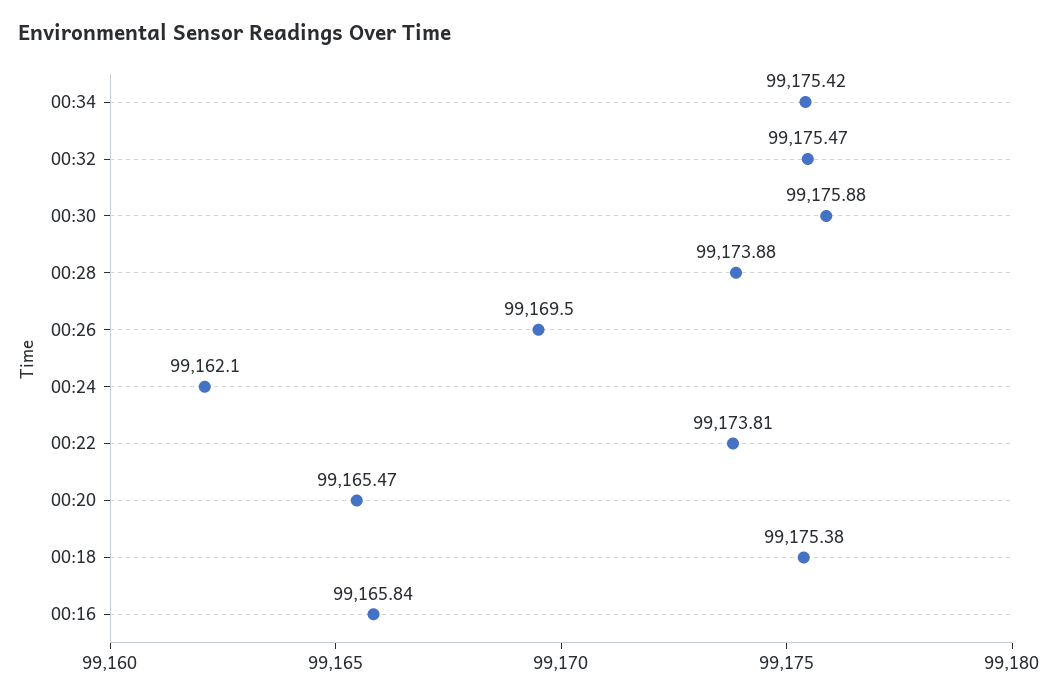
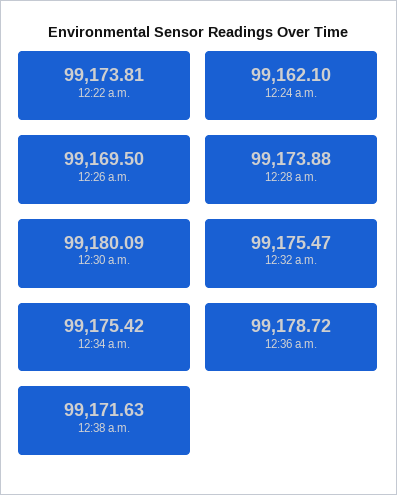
00:30: 99175.88 -> 99180.09
00:20: 99165.47 -> none
00:18: 99175.38 -> none
00:16: 99165.84 -> none
12:36 a.m.: none -> 99178.72
12:38 a.m.: none -> 99171.63

